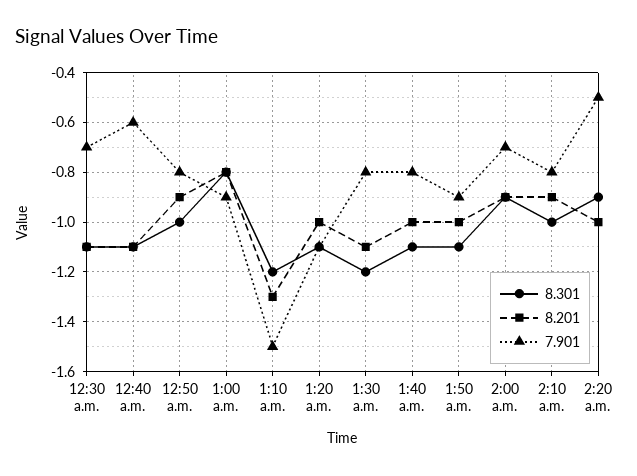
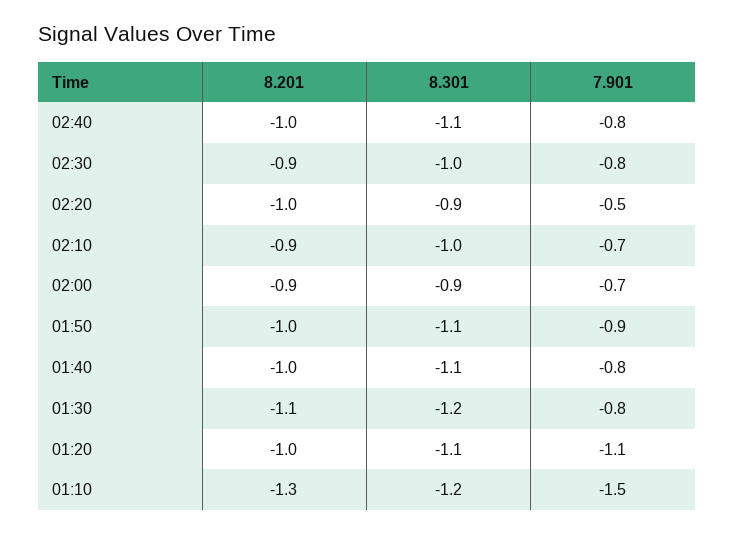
8.301, 12:30 a.m.: -1.1 -> none
8.201, 12:30 a.m.: -1.1 -> none
7.901, 12:30 a.m.: -0.7 -> none
8.301, 12:40 a.m.: -1.1 -> none
8.201, 12:40 a.m.: -1.1 -> none
7.901, 12:40 a.m.: -0.6 -> none
8.301, 12:50 a.m.: -1 -> none
8.201, 12:50 a.m.: -0.9 -> none
7.901, 12:50 a.m.: -0.8 -> none
8.301, 1:00 a.m.: -0.8 -> none
8.201, 1:00 a.m.: -0.8 -> none
7.901, 1:00 a.m.: -0.9 -> none
7.901, 2:10 a.m.: -0.8 -> -0.7
8.201, 02:40: none -> -1
8.301, 02:40: none -> -1.1
7.901, 02:40: none -> -0.8
8.201, 02:30: none -> -0.9
8.301, 02:30: none -> -1
7.901, 02:30: none -> -0.8

